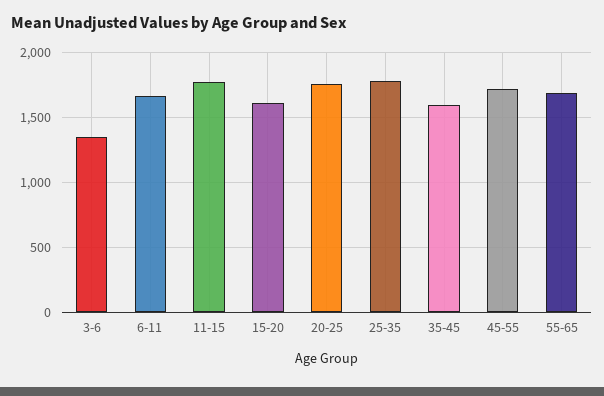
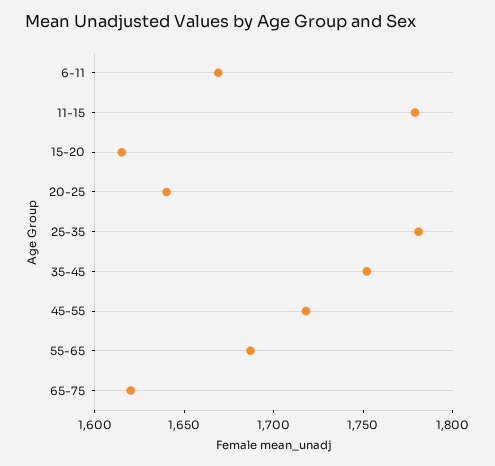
3-6: 1350 -> none
20-25: 1750 -> 1640
35-45: 1600 -> 1750
65-75: none -> 1620

